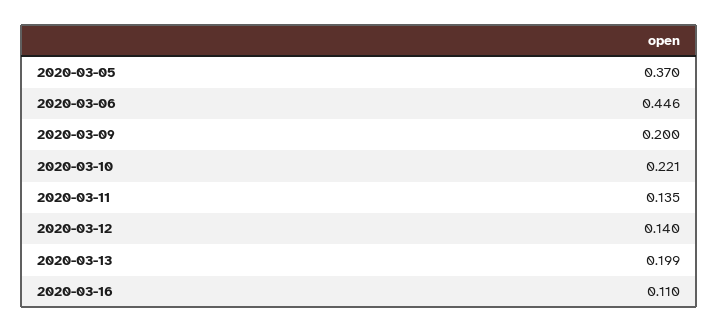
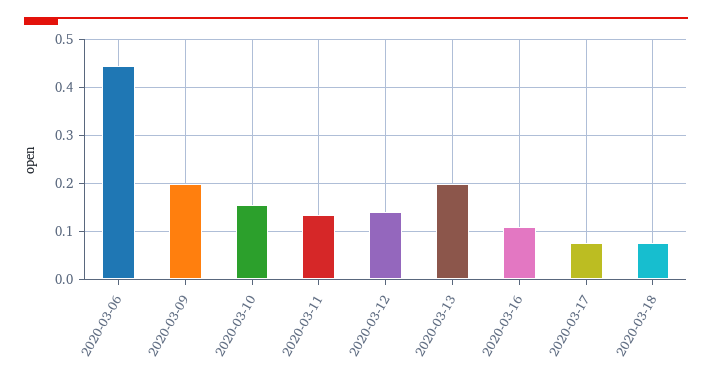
2020-03-05: 0.37 -> none
2020-03-10: 0.221 -> 0.16
2020-03-17: none -> 0.08
2020-03-18: none -> 0.08

